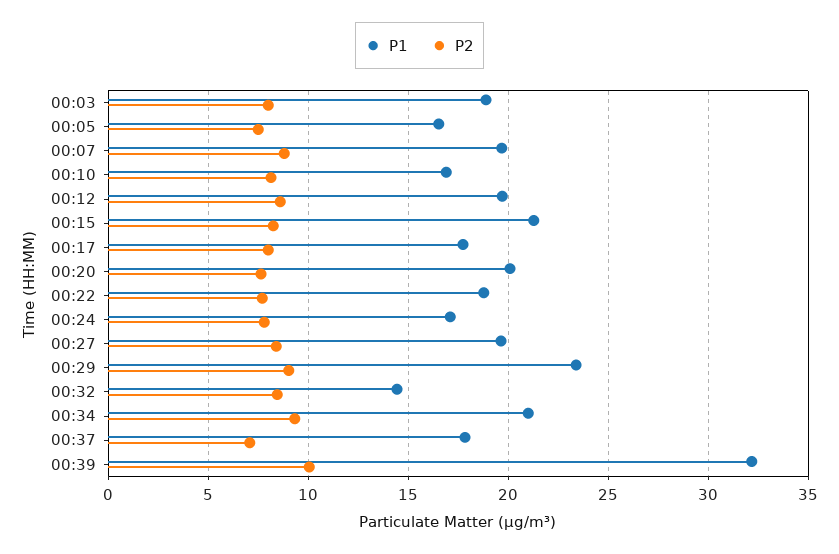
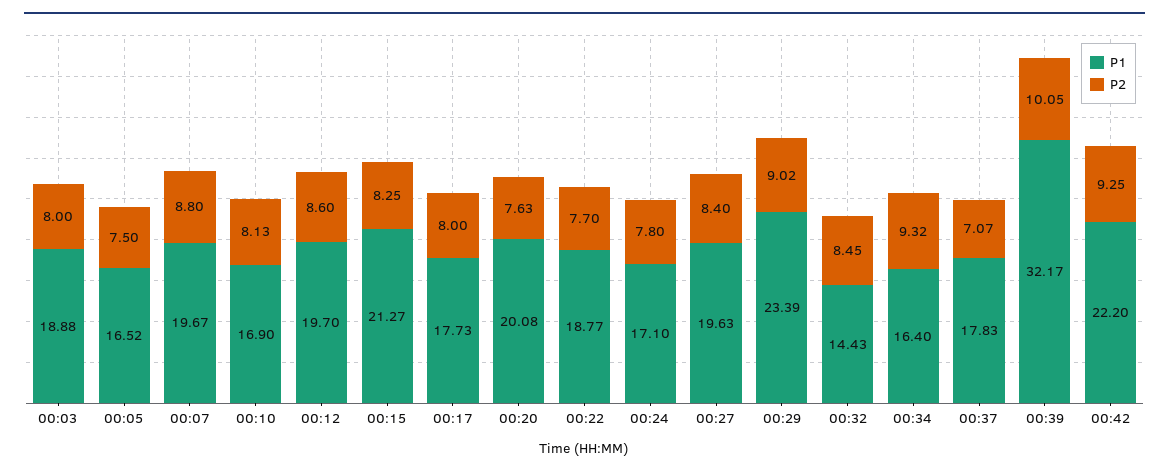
P1, 00:34: 21 -> 16.4
P1, 00:42: none -> 22.2
P2, 00:42: none -> 9.25

